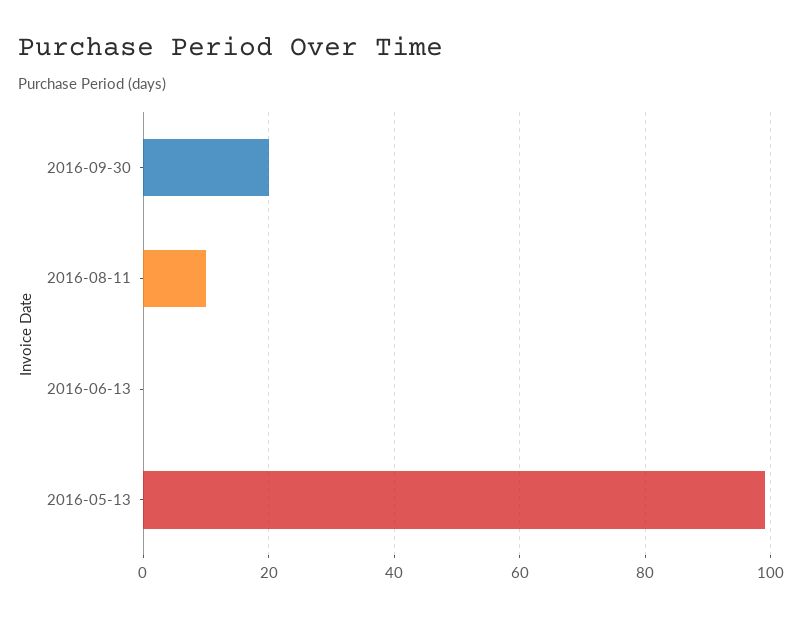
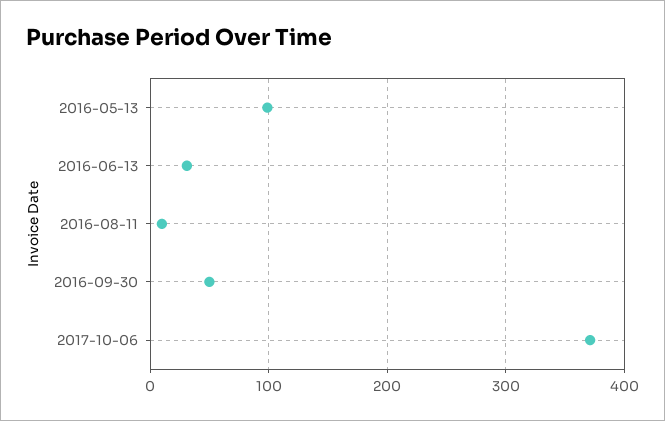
2016-09-30: 20 -> 50
2016-06-13: 0 -> 30
2017-10-06: none -> 370

